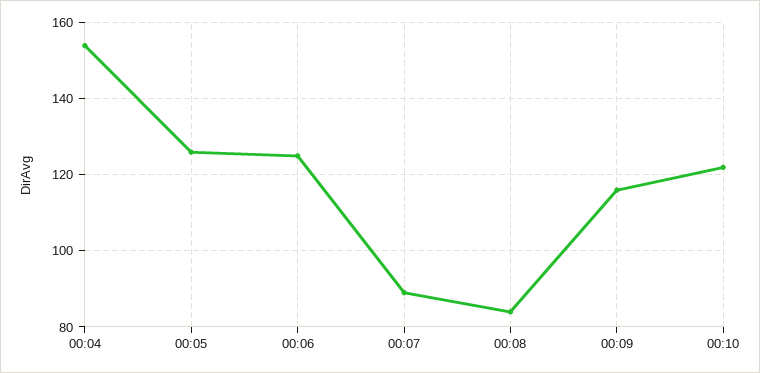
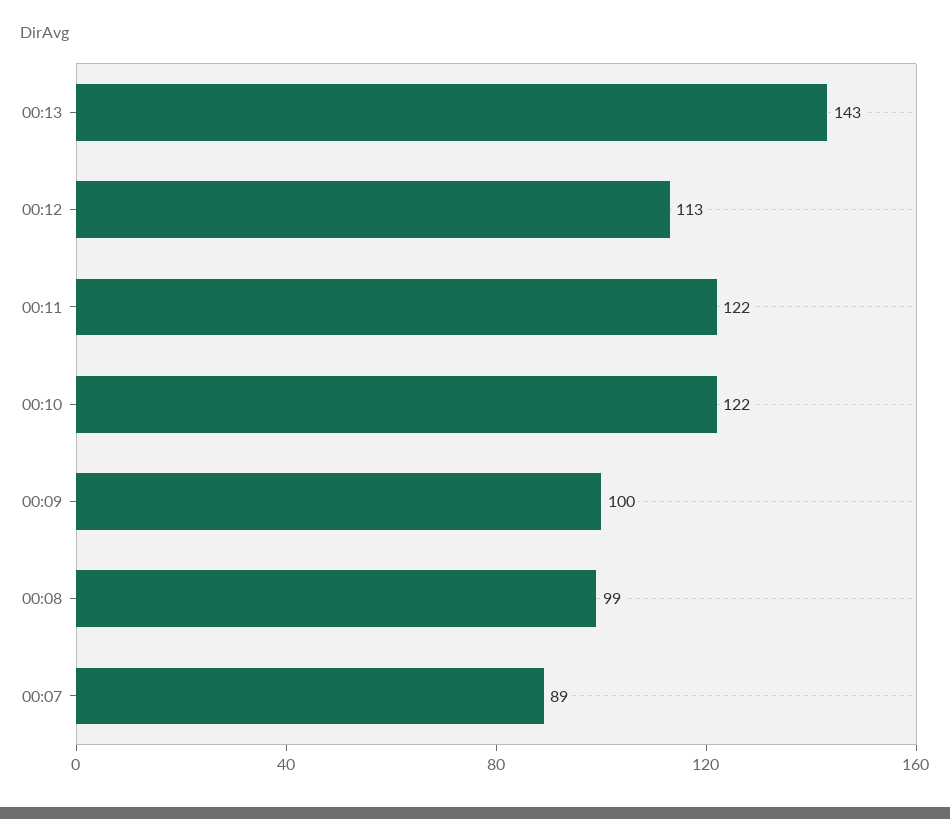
00:04: 155 -> none
00:05: 125 -> none
00:06: 125 -> none
00:08: 85 -> 99
00:09: 115 -> 100
00:13: none -> 143
00:12: none -> 113
00:11: none -> 122

